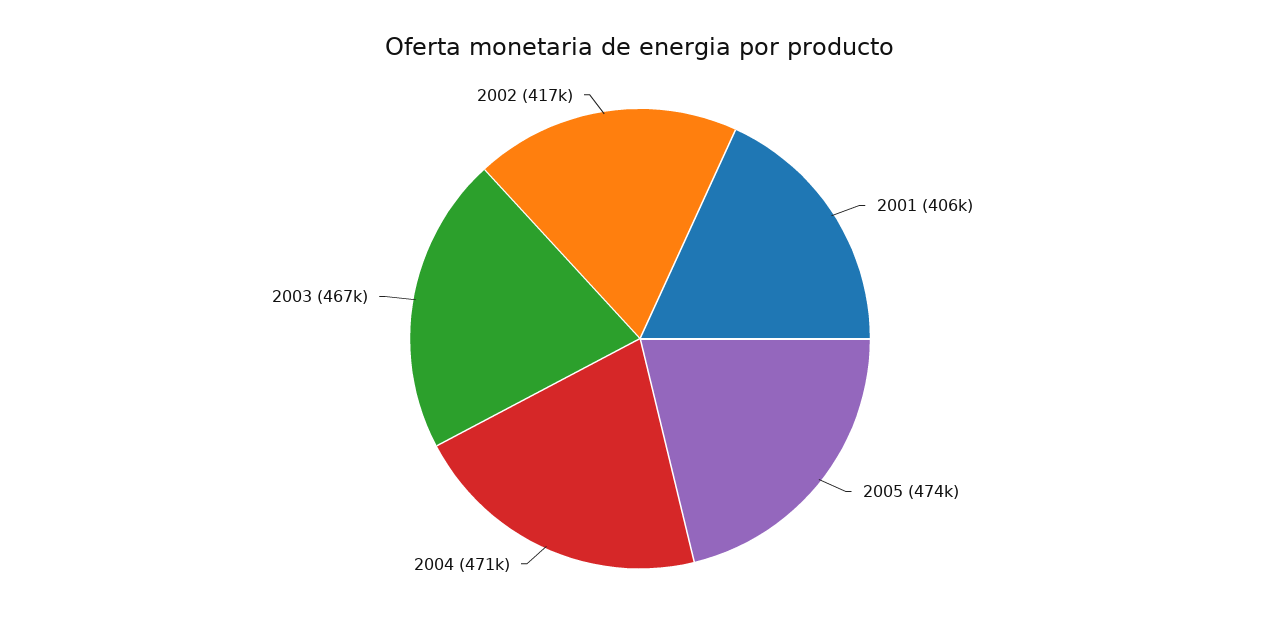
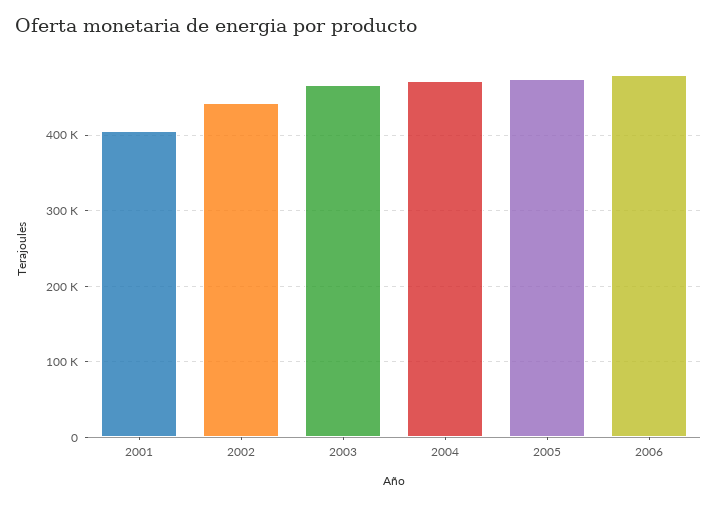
2002: 417000 -> 440000
2006: none -> 480000

